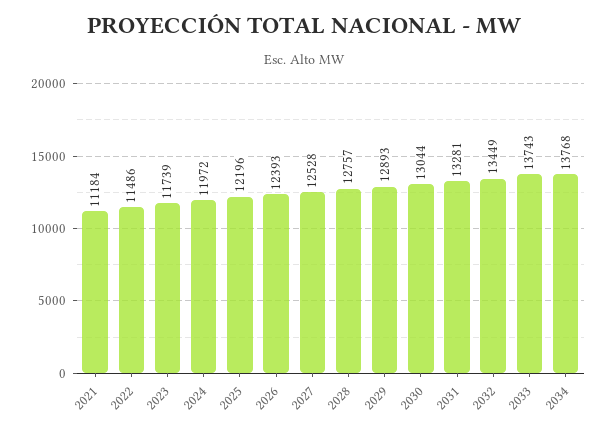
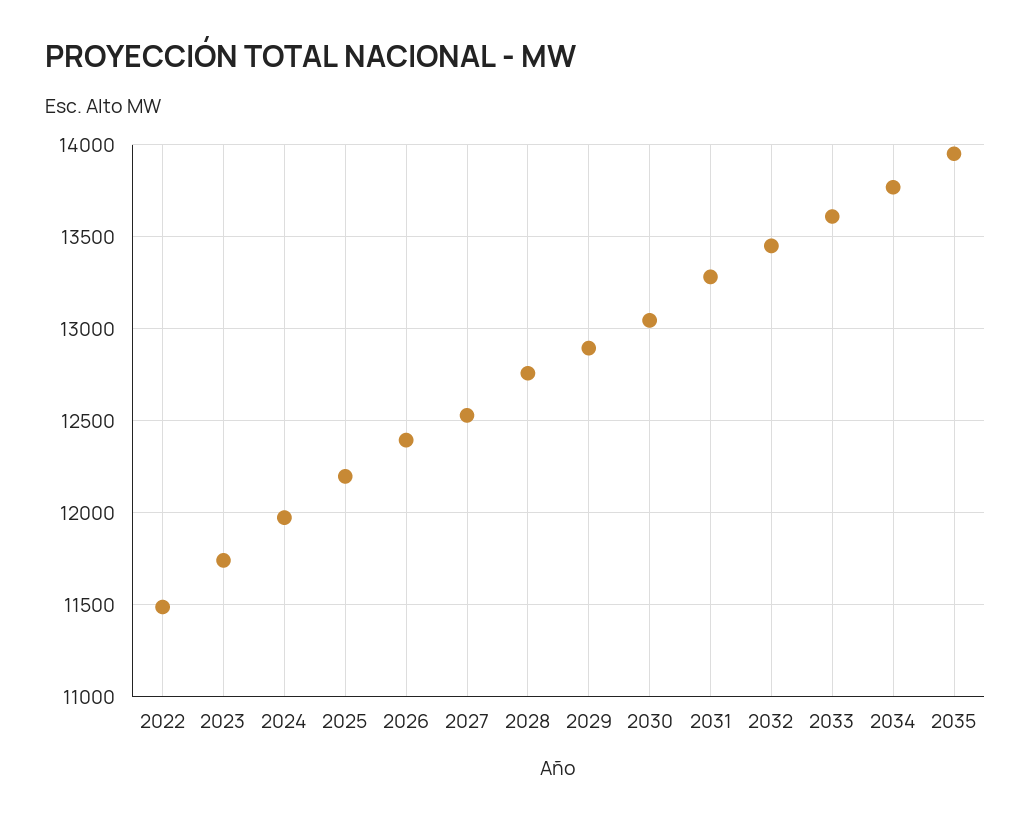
2021: 11184 -> none
2033: 13743 -> 13600
2035: none -> 13950

